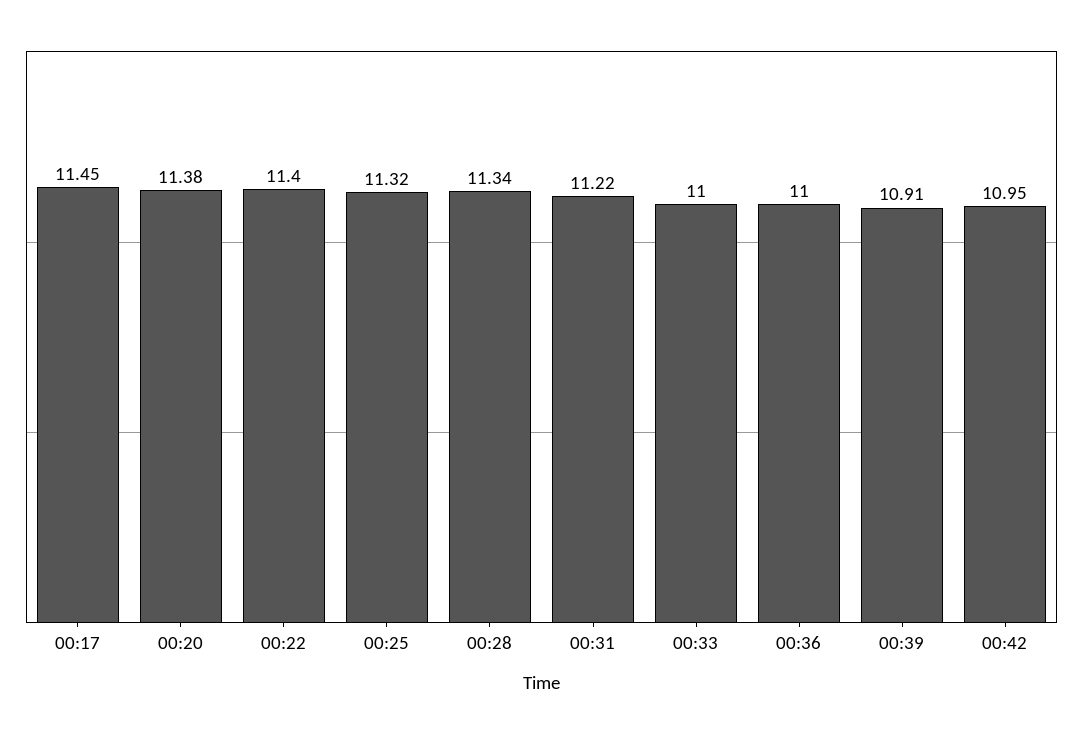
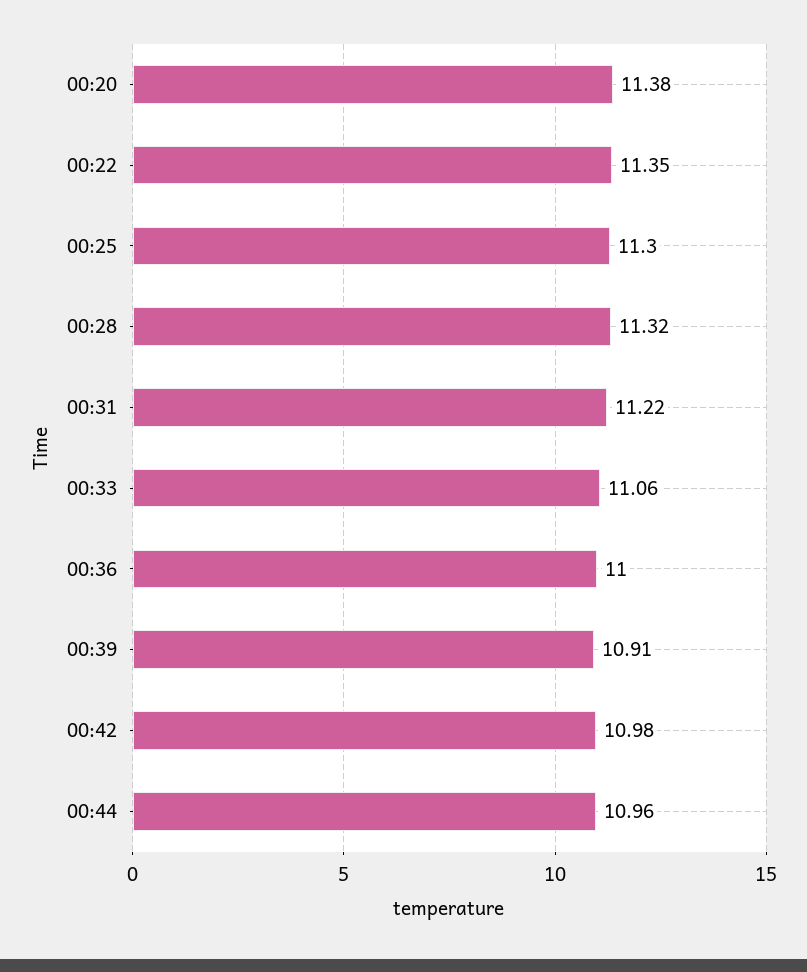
00:17: 11.45 -> none
00:22: 11.4 -> 11.35
00:25: 11.32 -> 11.3
00:28: 11.34 -> 11.32
00:33: 11 -> 11.06
00:42: 10.95 -> 10.98
00:44: none -> 10.96

